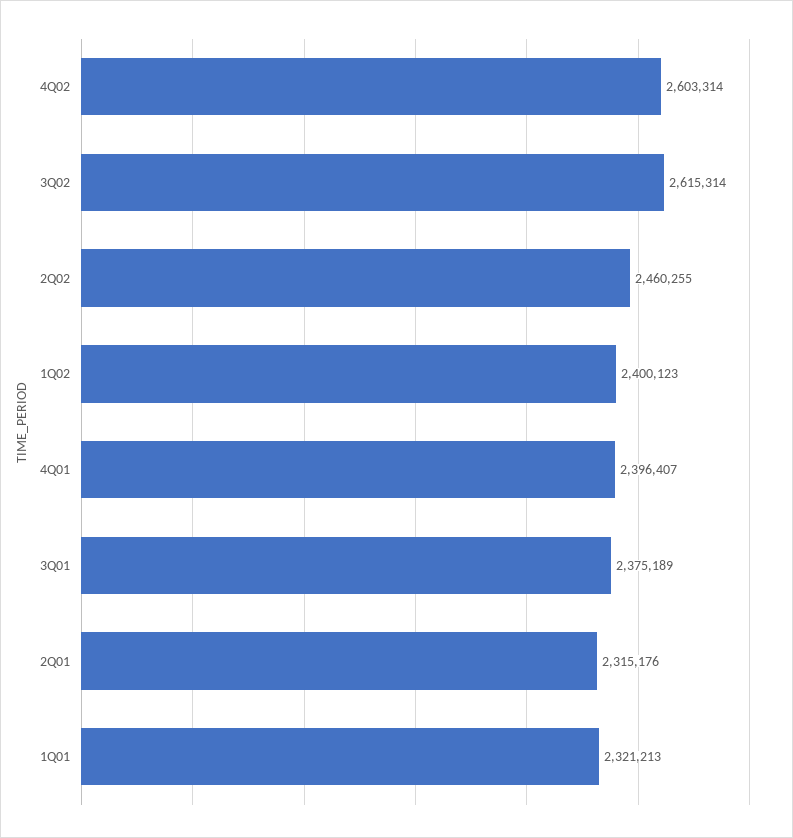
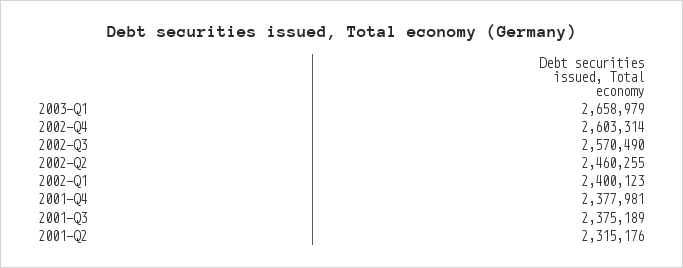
3Q02: 2615314 -> 2570490
4Q01: 2396407 -> 2377981
1Q01: 2321213 -> none
2003-Q1: none -> 2658979

